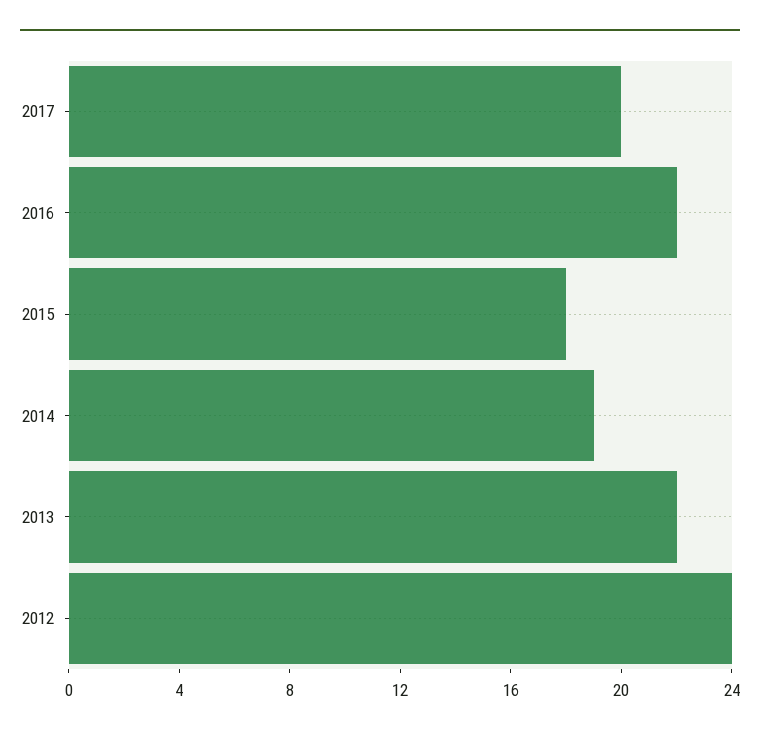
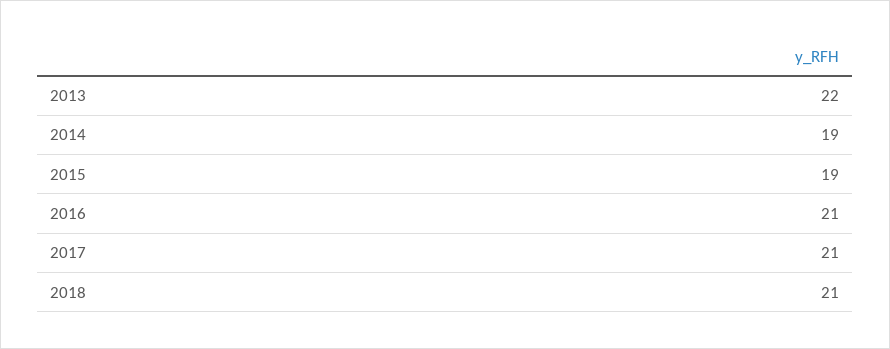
2017: 20 -> 21
2016: 22 -> 21
2015: 18 -> 19
2012: 24 -> none
2018: none -> 21

